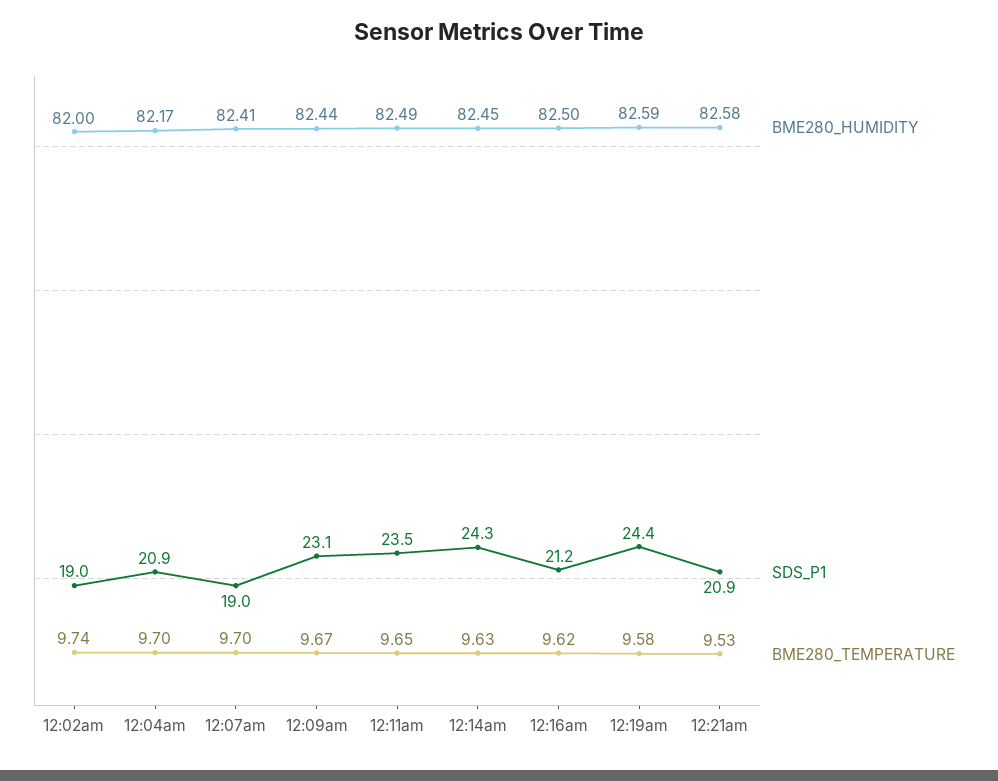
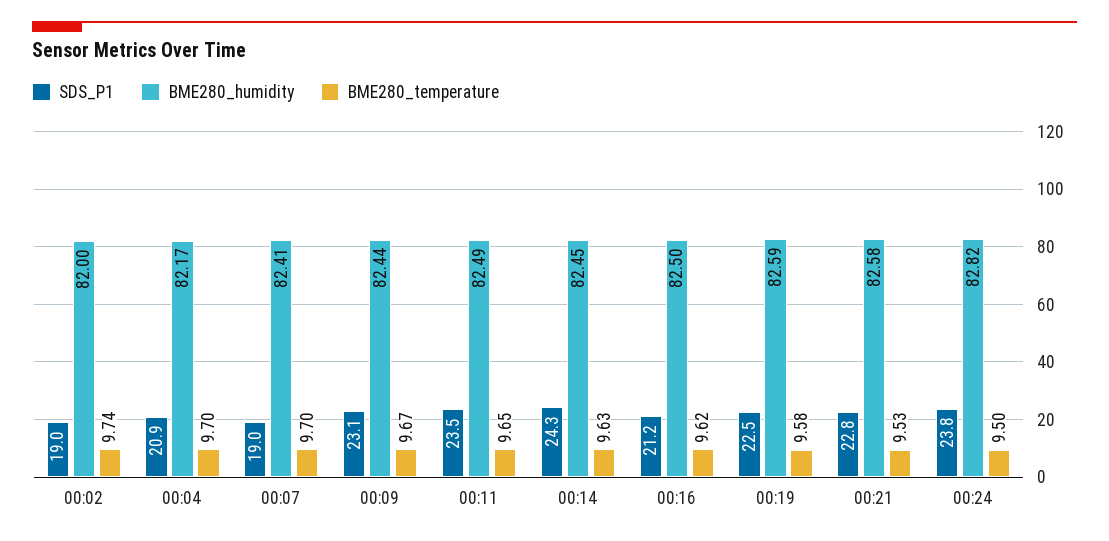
SDS_P1, 12:19am: 24.4 -> 22.5
SDS_P1, 12:21am: 20.9 -> 22.8
SDS_P1, 00:24: none -> 23.8
BME280_HUMIDITY, 00:24: none -> 82.82
BME280_TEMPERATURE, 00:24: none -> 9.5

